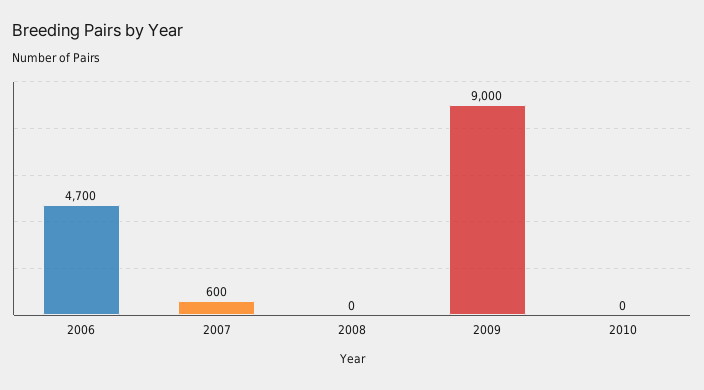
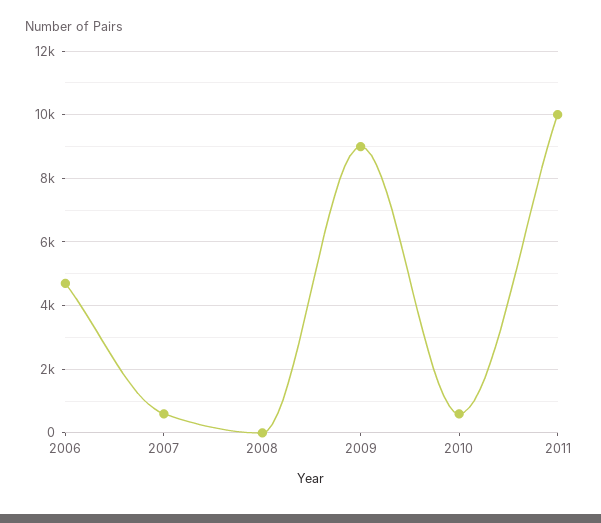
2010: 0 -> 600
2011: none -> 10000

